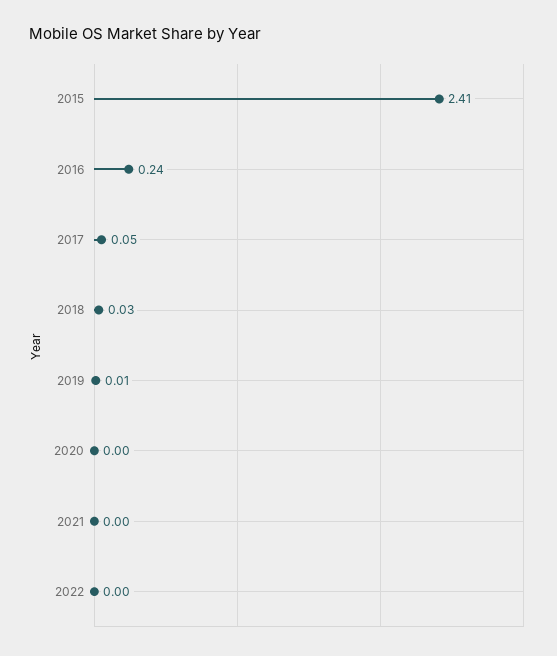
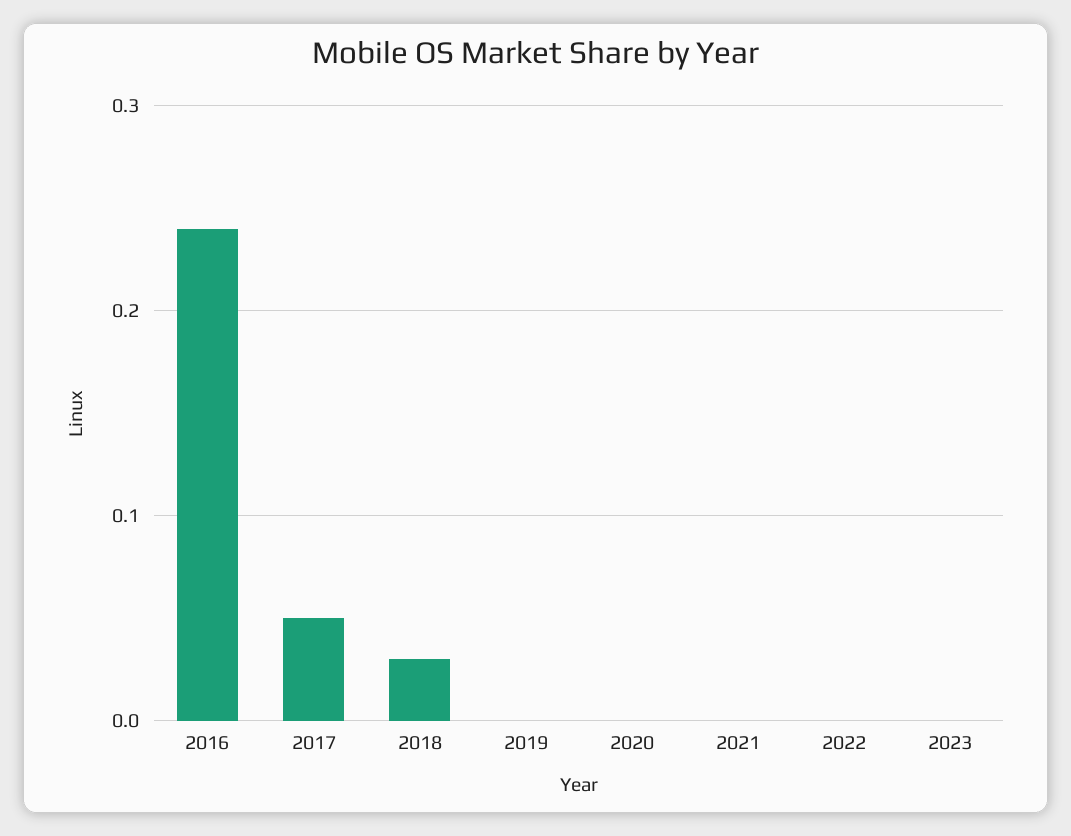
2015: 2.41 -> none
2019: 0.01 -> 0
2023: none -> 0

